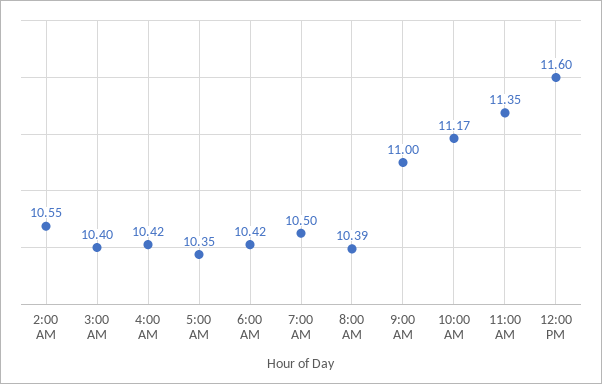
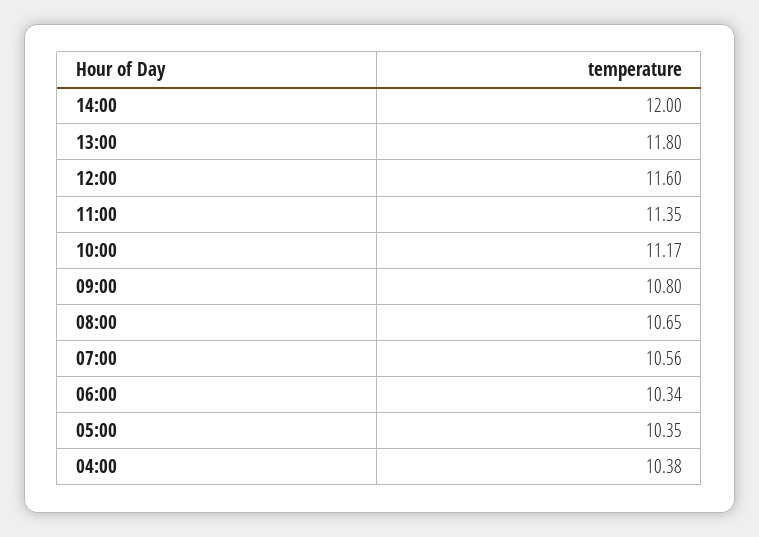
2:00 AM: 10.55 -> none
3:00 AM: 10.4 -> none
4:00 AM: 10.42 -> 10.38
6:00 AM: 10.42 -> 10.34
7:00 AM: 10.5 -> 10.56
8:00 AM: 10.39 -> 10.65
9:00 AM: 11 -> 10.8
14:00: none -> 12
13:00: none -> 11.8

